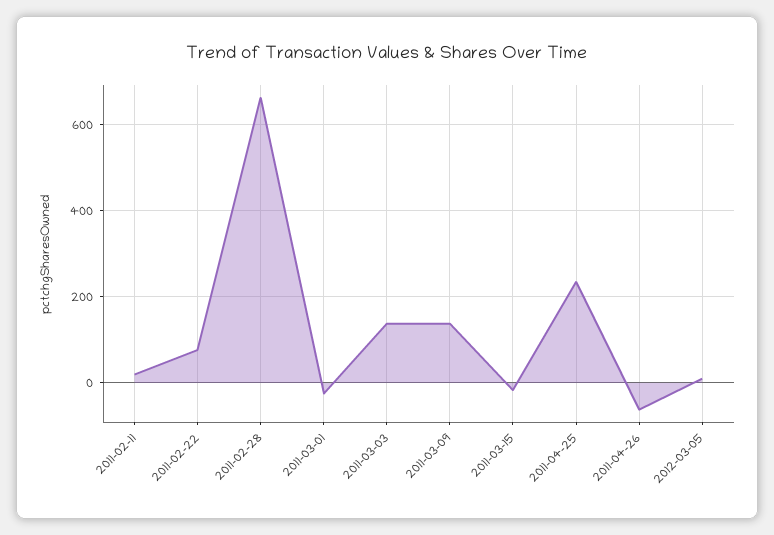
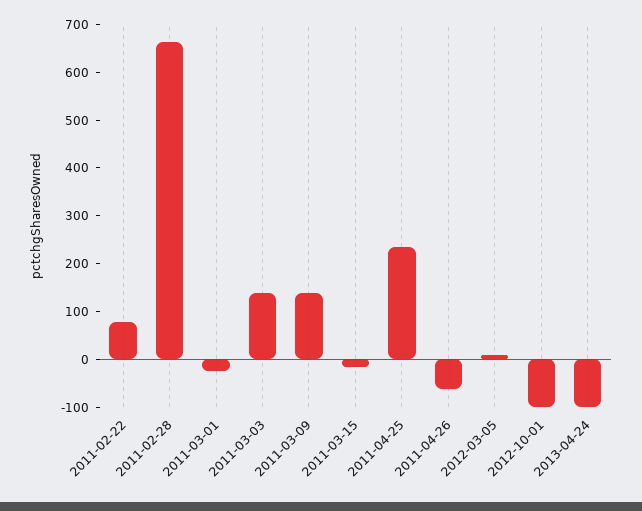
2011-02-11: 20 -> none
2012-10-01: none -> -100
2013-04-24: none -> -100

